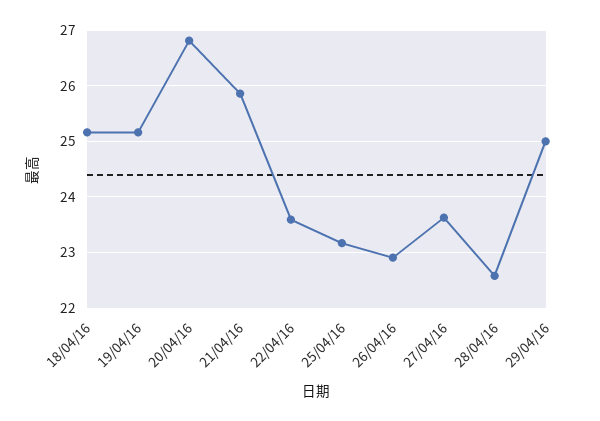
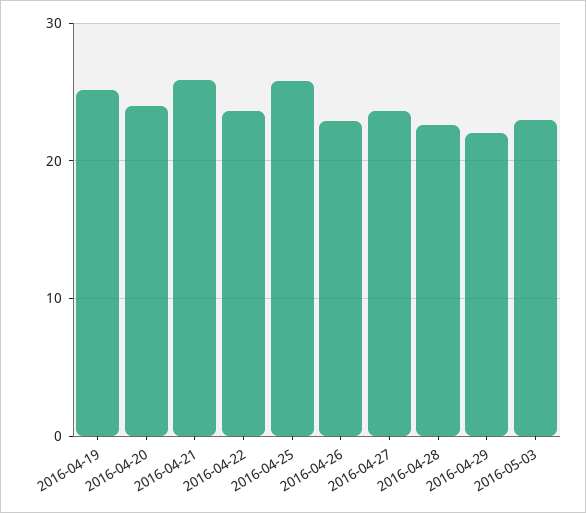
18/04/16: 25.2 -> none
20/04/16: 26.8 -> 24
25/04/16: 23.2 -> 26
29/04/16: 25 -> 22
2016-05-03: none -> 23

